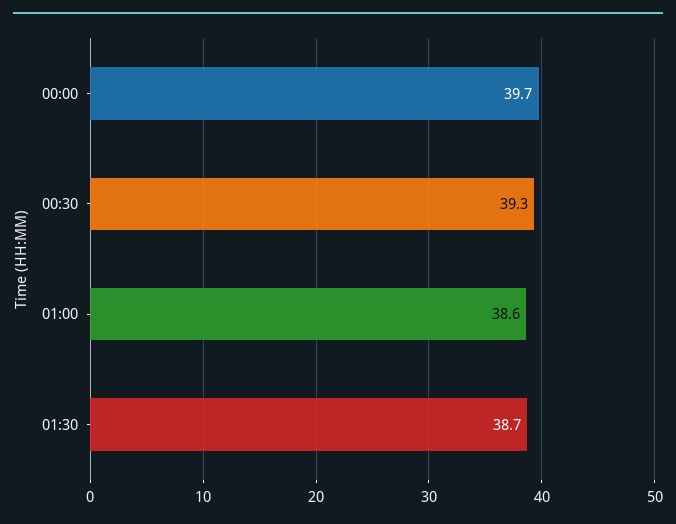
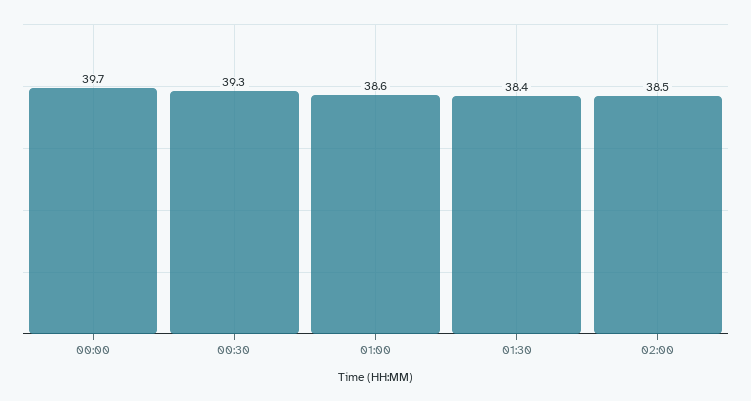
01:30: 38.7 -> 38.4
02:00: none -> 38.5

